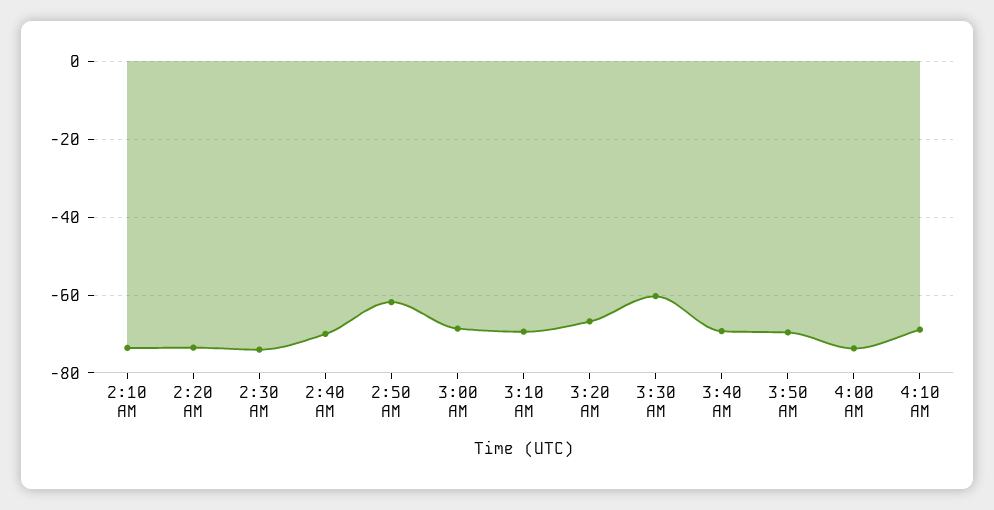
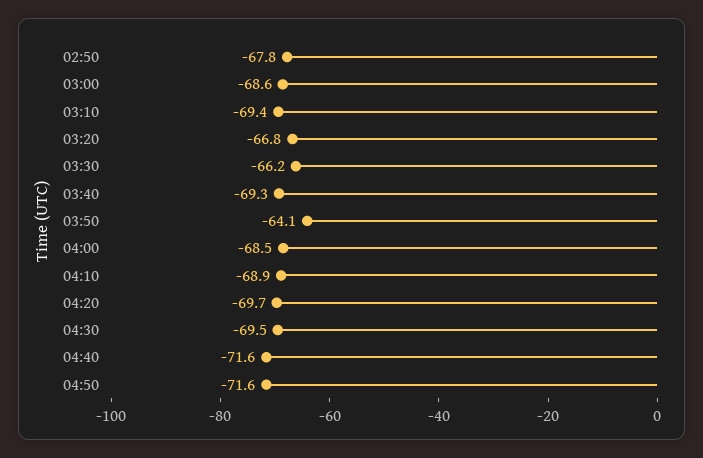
2:10 AM: -74 -> none
2:20 AM: -74 -> none
2:30 AM: -74 -> none
2:40 AM: -70 -> none
2:50 AM: -62 -> -67.8
3:30 AM: -60 -> -66.2
3:50 AM: -70 -> -64.1
4:00 AM: -74 -> -68.5
04:20: none -> -69.7
04:30: none -> -69.5
04:40: none -> -71.6
04:50: none -> -71.6

